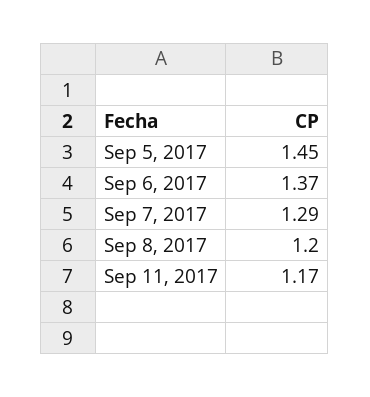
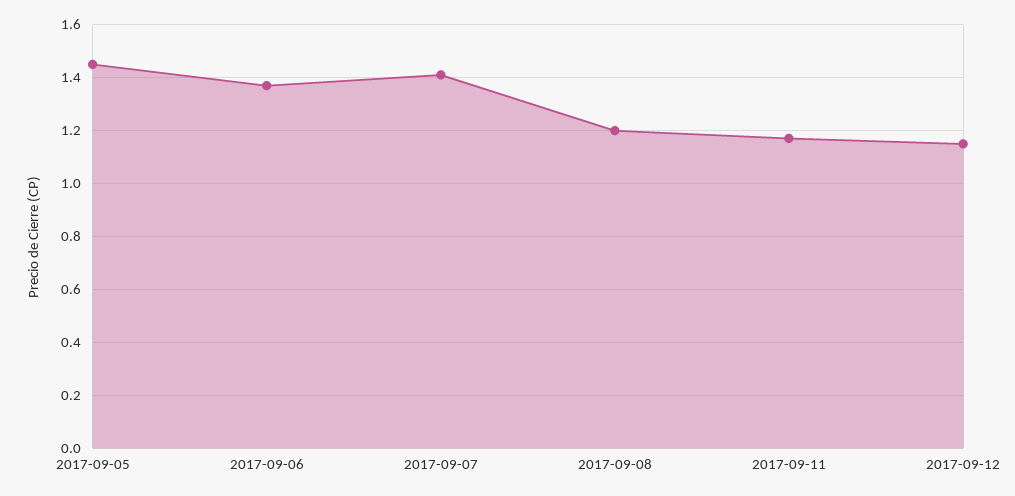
Sep 7, 2017: 1.29 -> 1.4
2017-09-12: none -> 1.15

